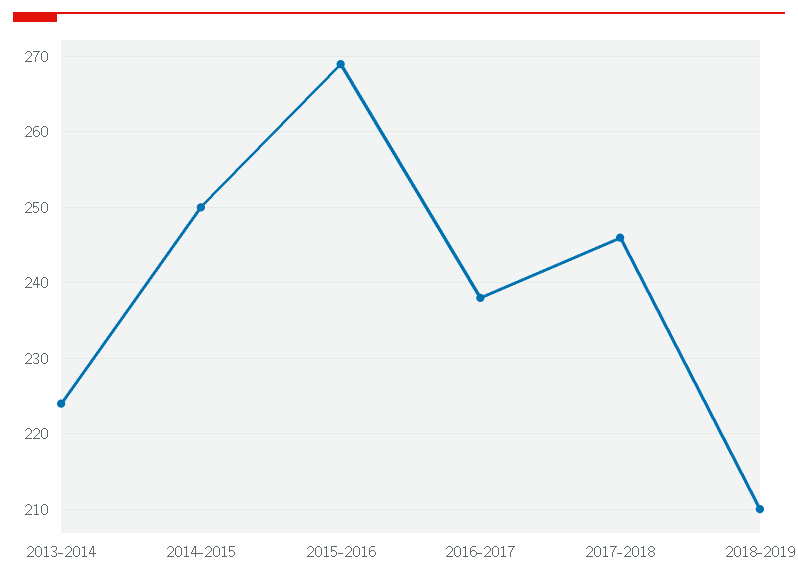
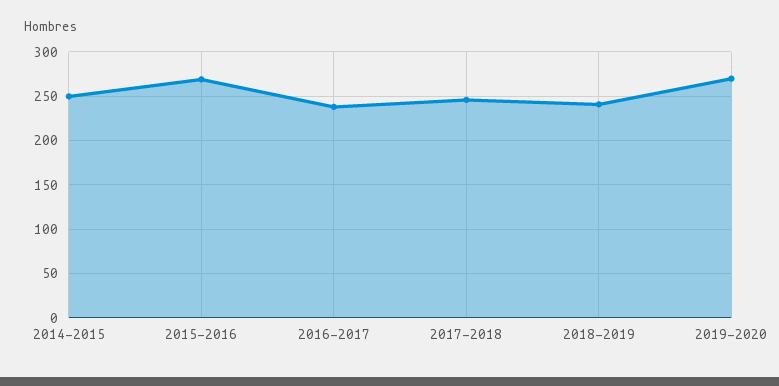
2013-2014: 224 -> none
2018-2019: 210 -> 240
2019-2020: none -> 270

